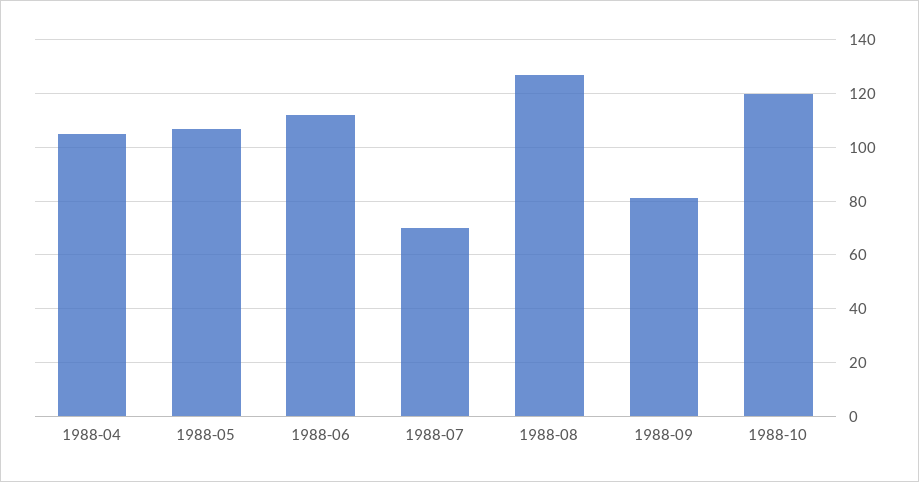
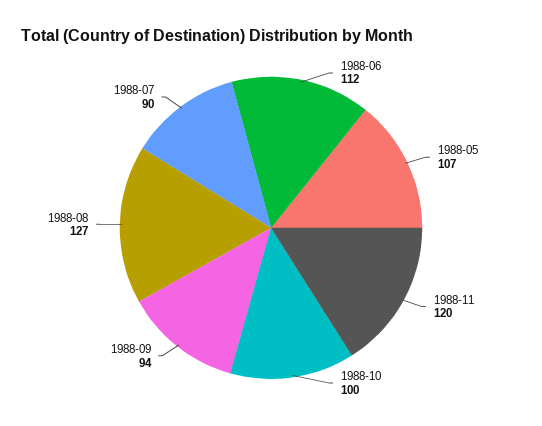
1988-04: 105 -> none
1988-07: 70 -> 90
1988-09: 80 -> 94
1988-10: 120 -> 100
1988-11: none -> 120

